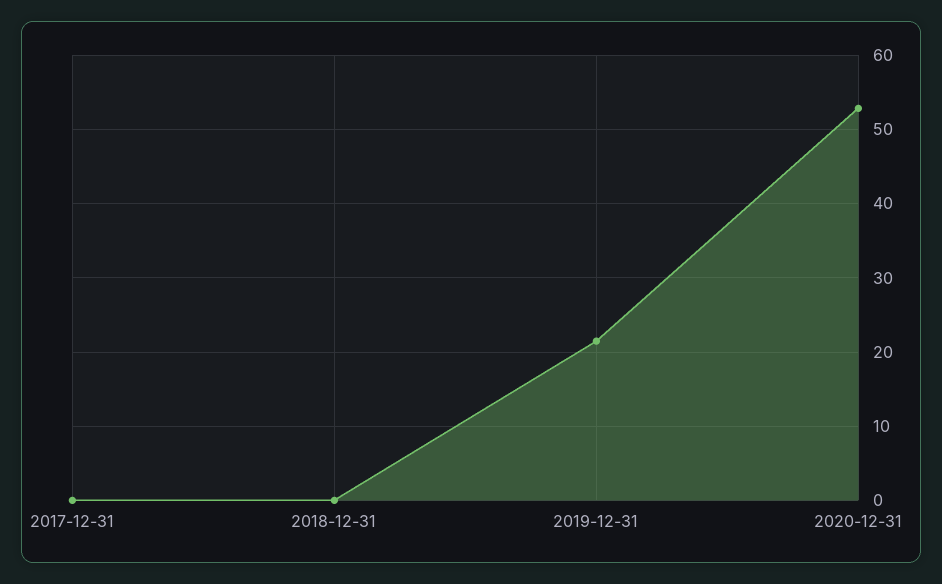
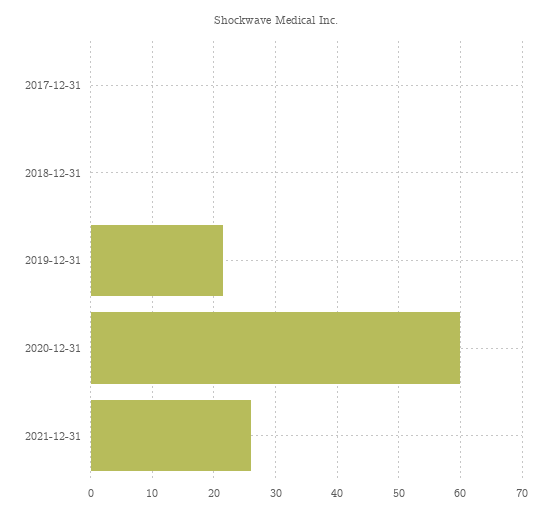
2020-12-31: 53 -> 60
2021-12-31: none -> 26

